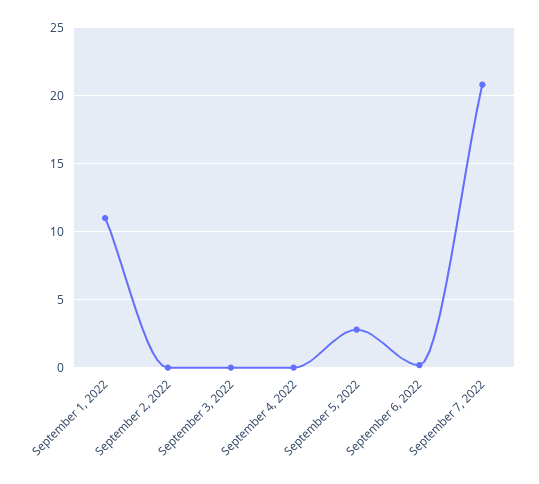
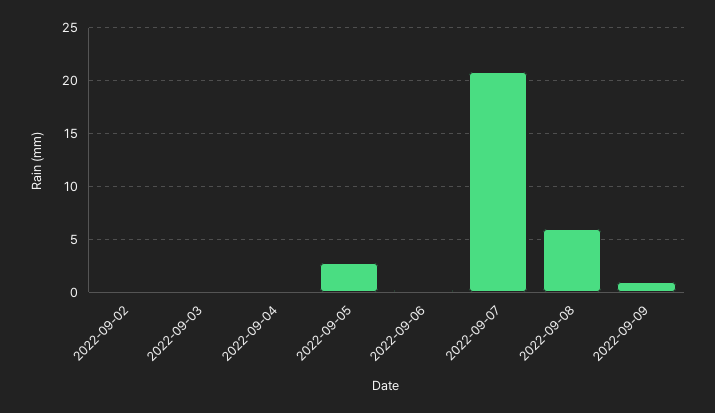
September 1, 2022: 11 -> none
2022-09-08: none -> 6
2022-09-09: none -> 1

